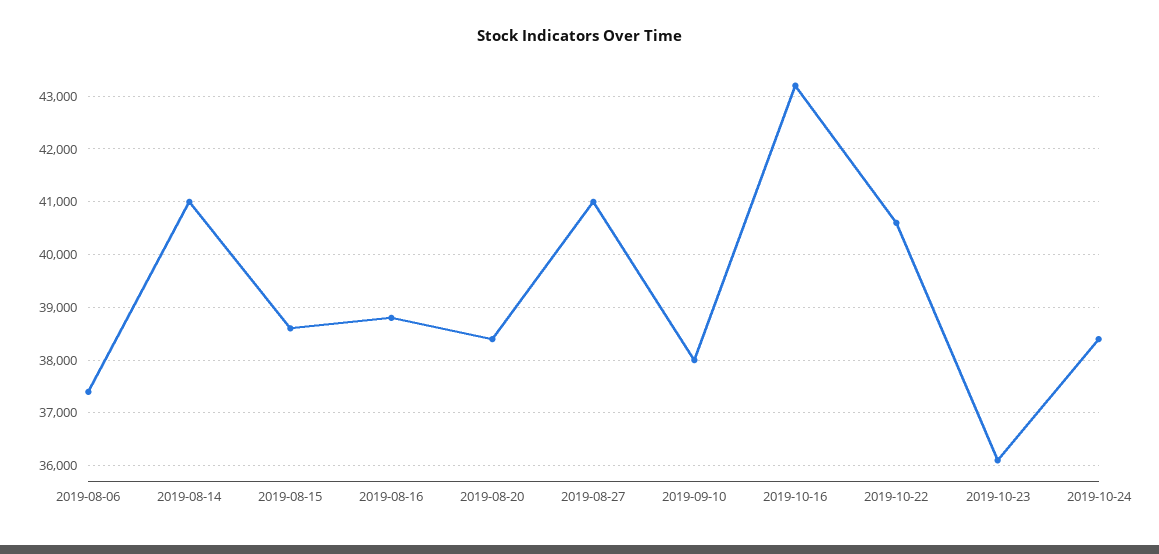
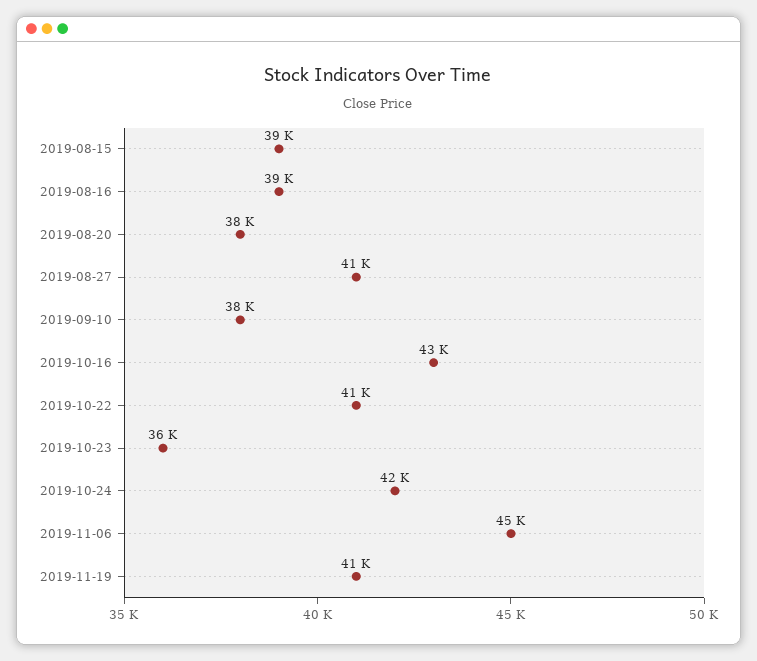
2019-08-06: 37400 -> none
2019-08-14: 41000 -> none
2019-10-24: 38400 -> 42000
2019-11-06: none -> 45000
2019-11-19: none -> 41000

